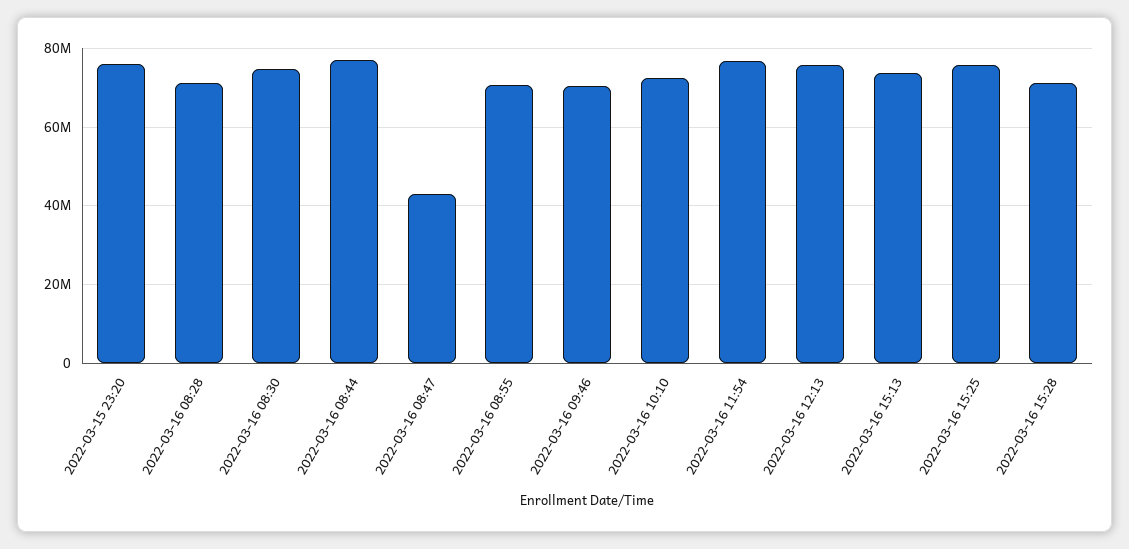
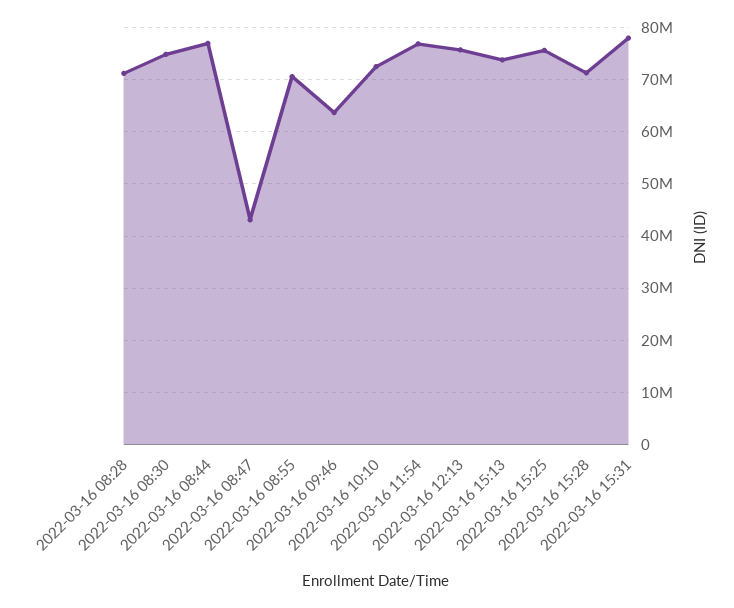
2022-03-15 23:20: 76000000 -> none
2022-03-16 09:46: 70000000 -> 64000000
2022-03-16 15:31: none -> 78000000

